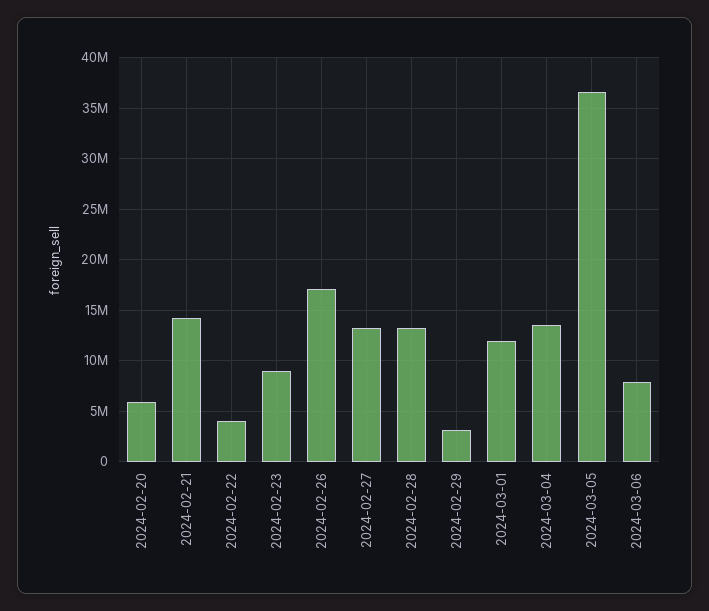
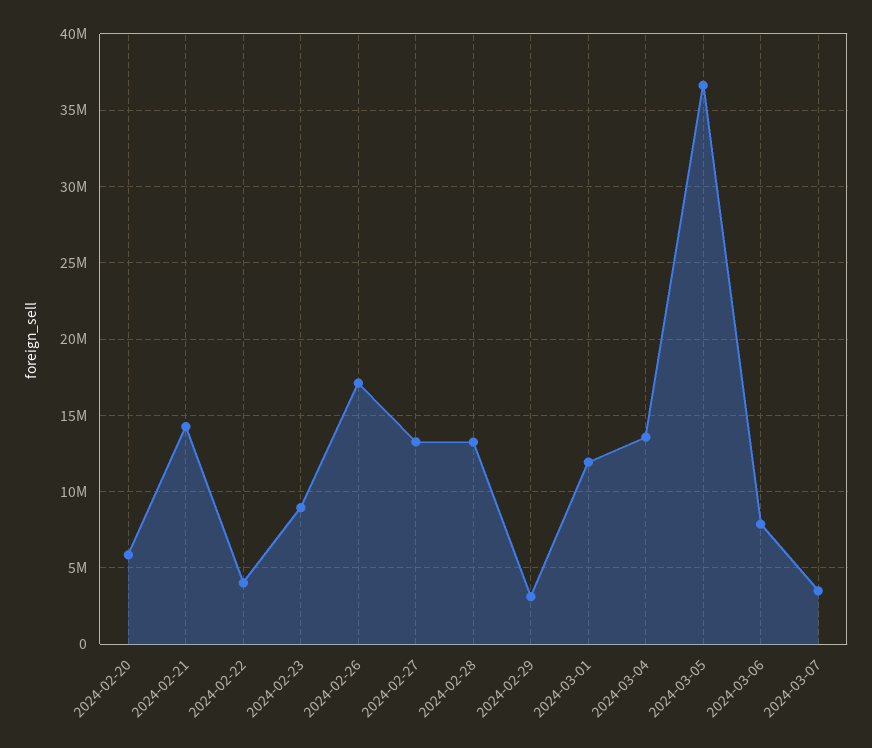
2024-03-07: none -> 3500000

